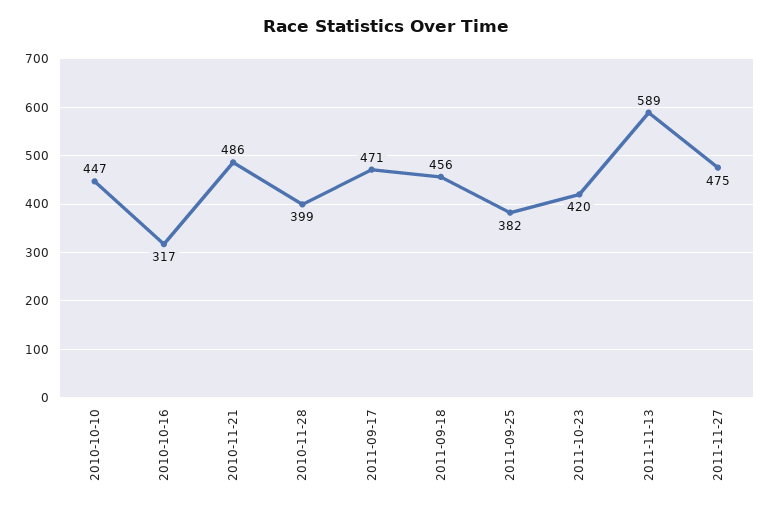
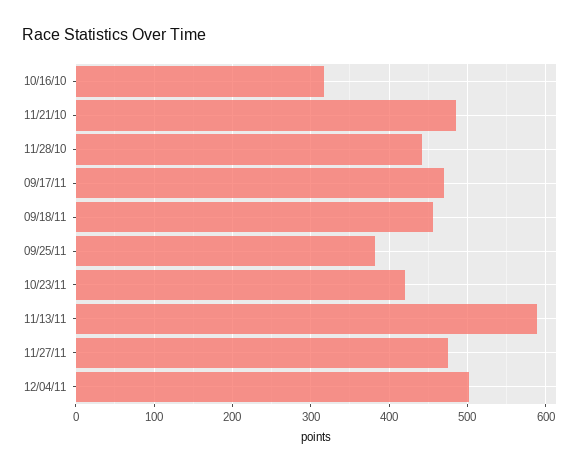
2010-10-10: 447 -> none
2010-11-28: 399 -> 440
12/04/11: none -> 500

